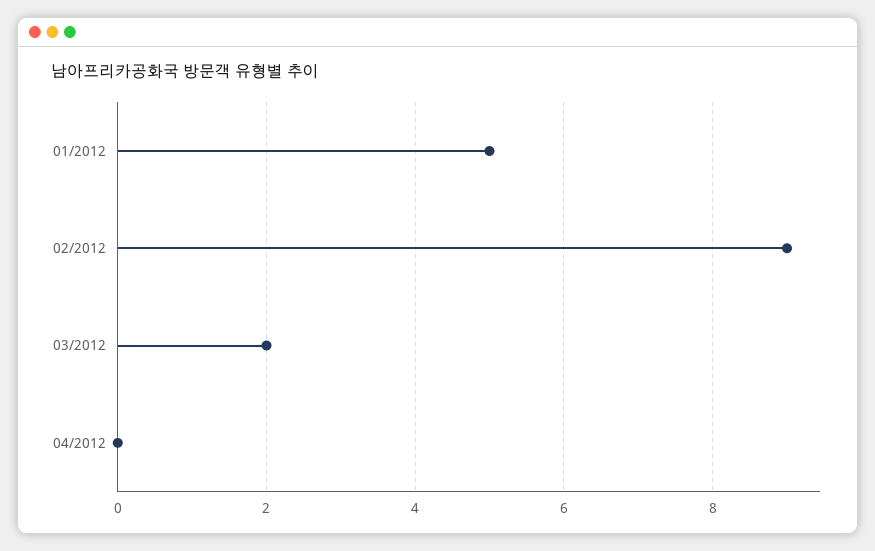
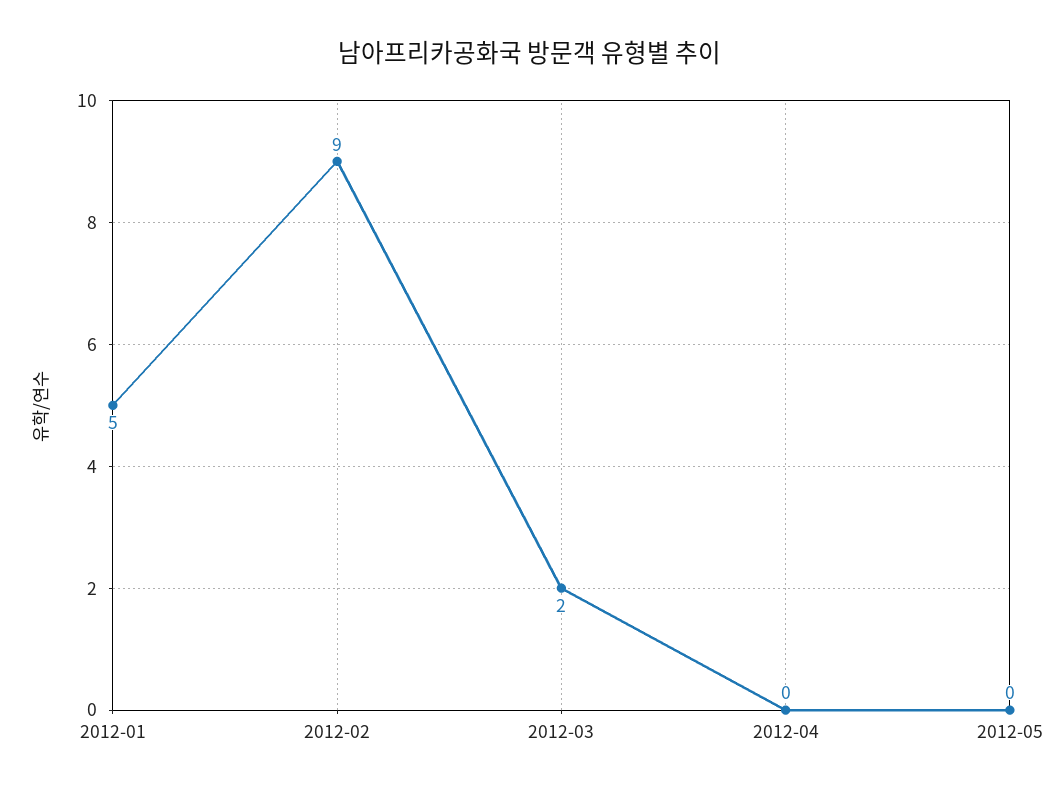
2012-05: none -> 0

